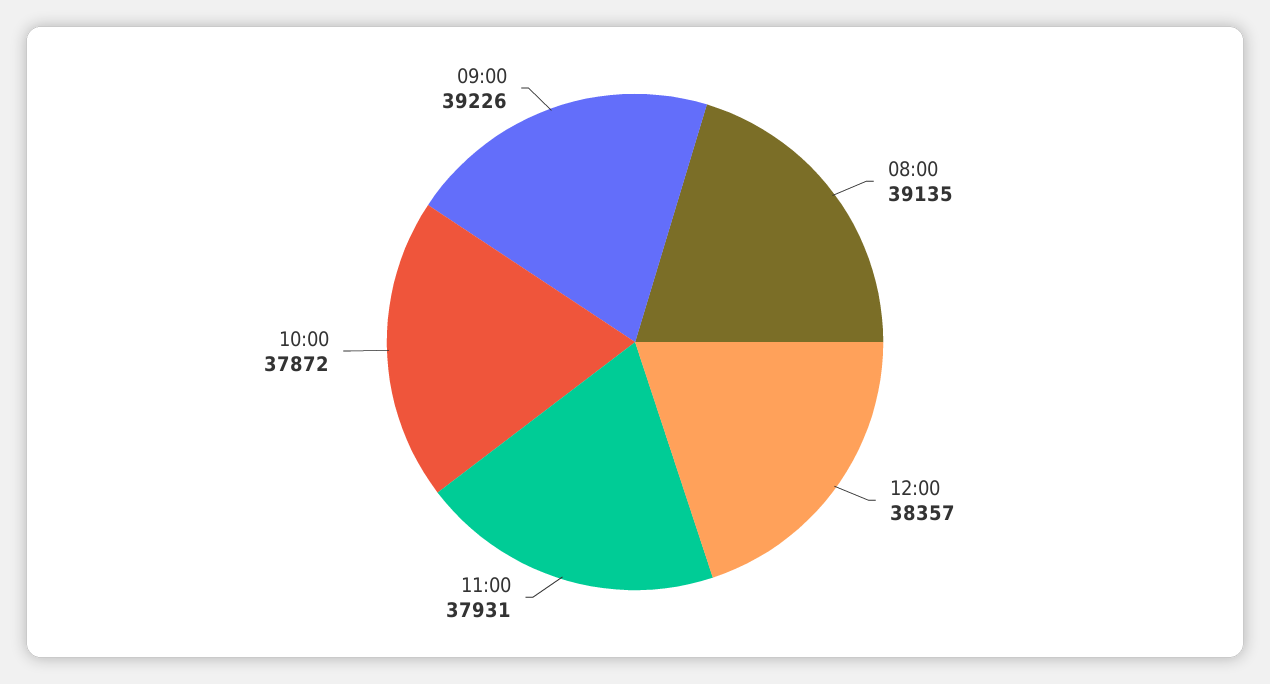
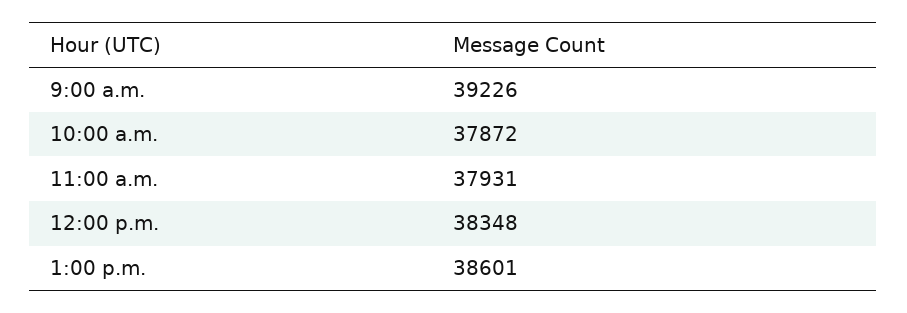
08:00: 39135 -> none
12:00: 38357 -> 38348
1:00 p.m.: none -> 38601

